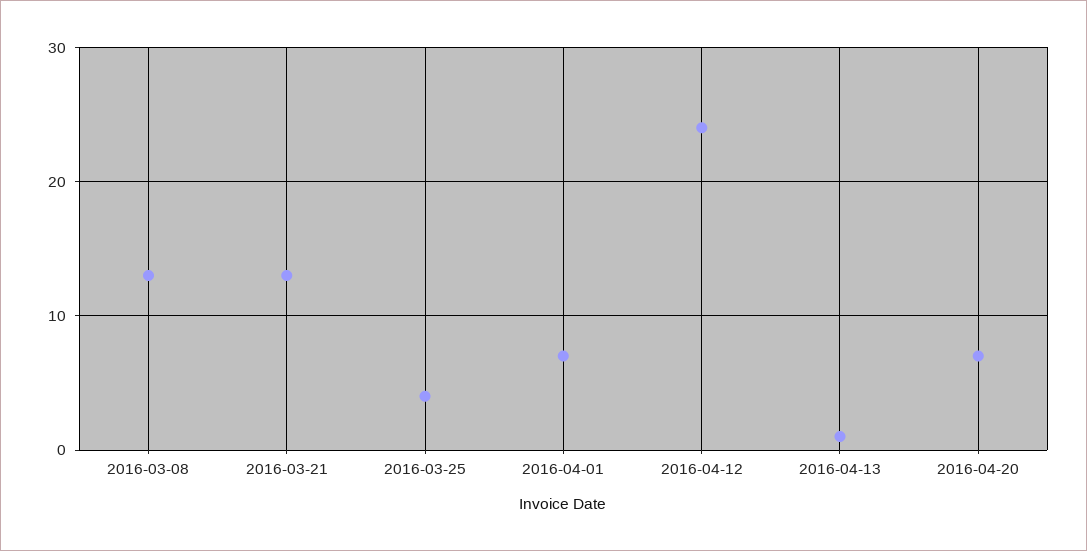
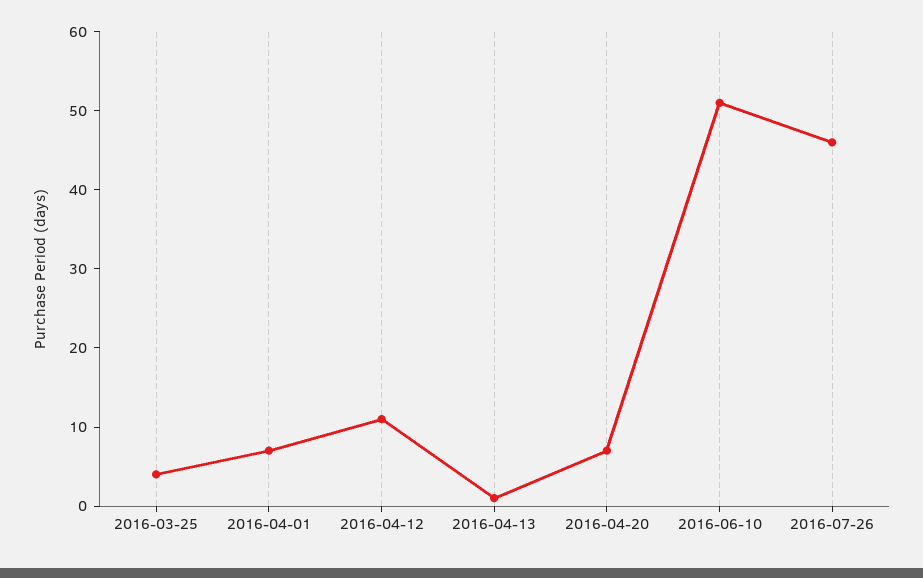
2016-03-08: 13 -> none
2016-03-21: 13 -> none
2016-04-12: 24 -> 10
2016-06-10: none -> 50
2016-07-26: none -> 45

